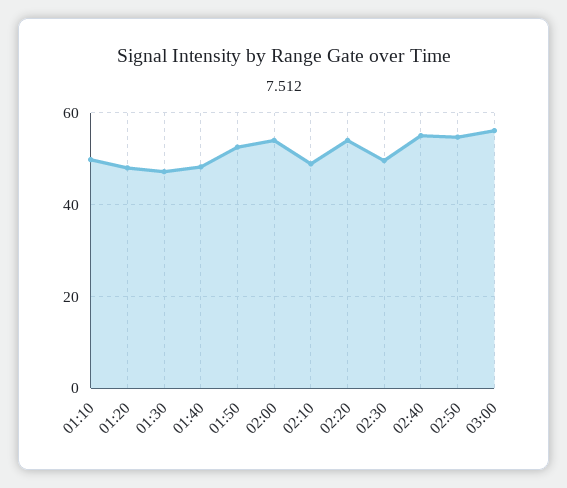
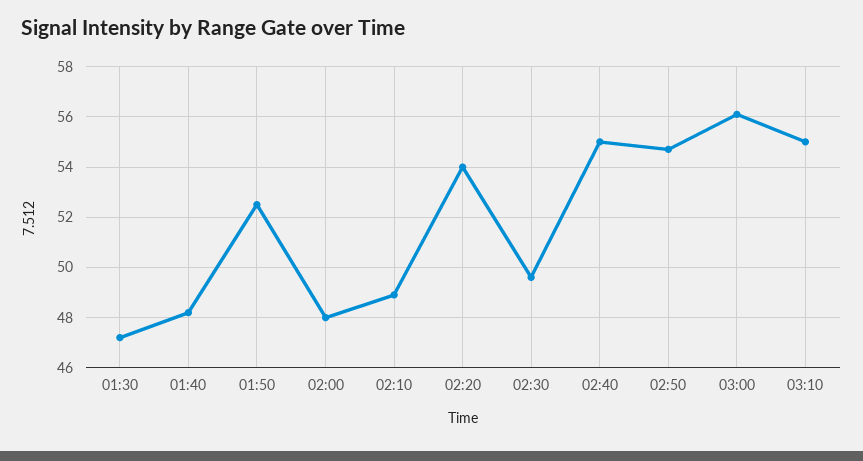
01:10: 50 -> none
01:20: 48 -> none
02:00: 54 -> 48
03:10: none -> 55

